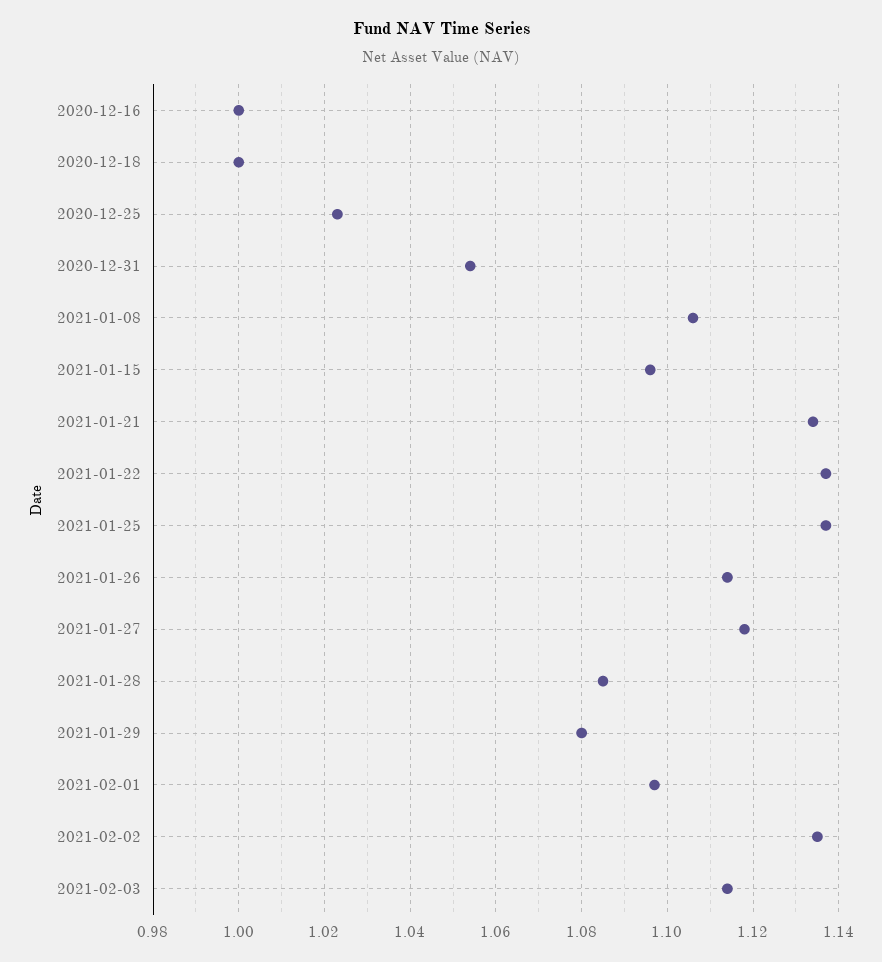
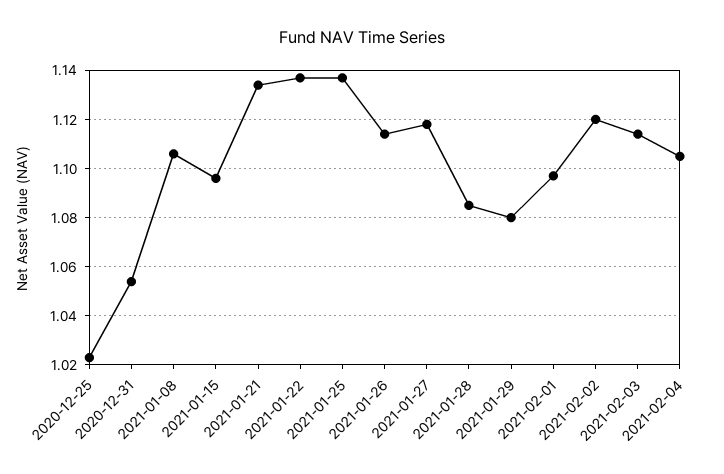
2020-12-16: 1 -> none
2020-12-18: 1 -> none
2021-02-02: 1.135 -> 1.12
2021-02-04: none -> 1.105

